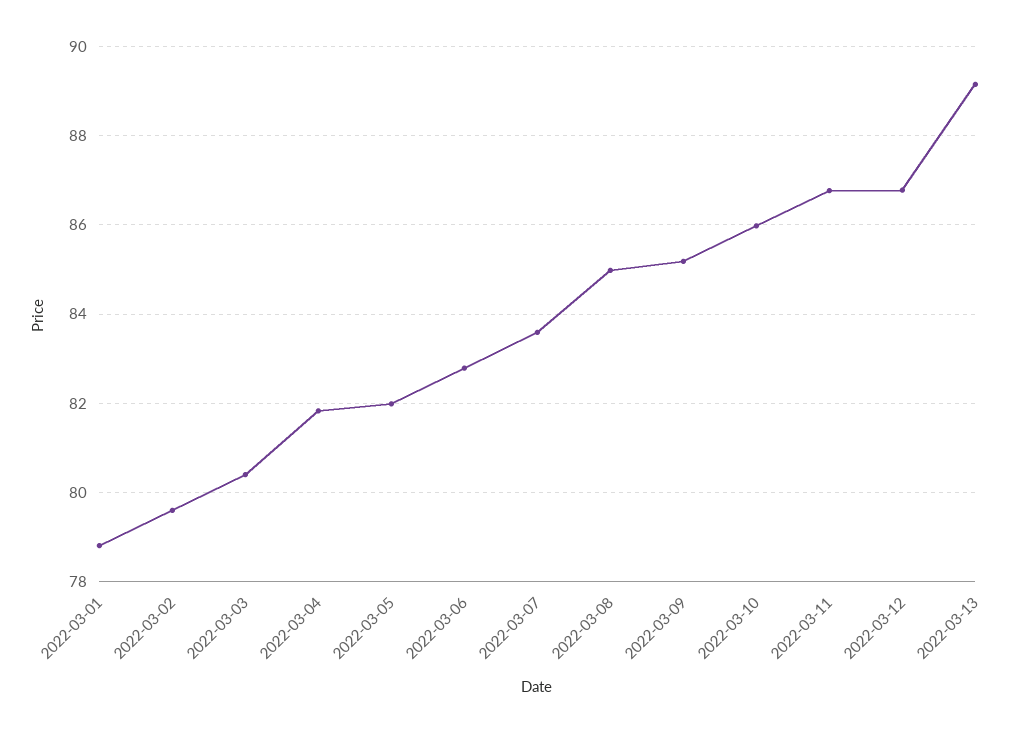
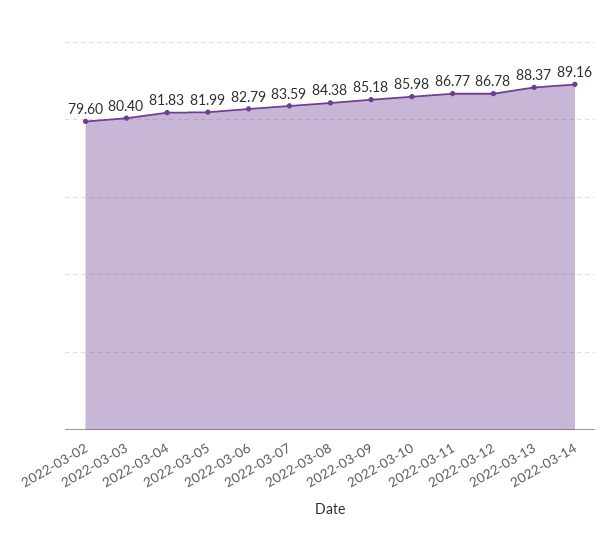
2022-03-01: 78.8 -> none
2022-03-08: 85 -> 84.38
2022-03-13: 89.2 -> 88.37
2022-03-14: none -> 89.16

